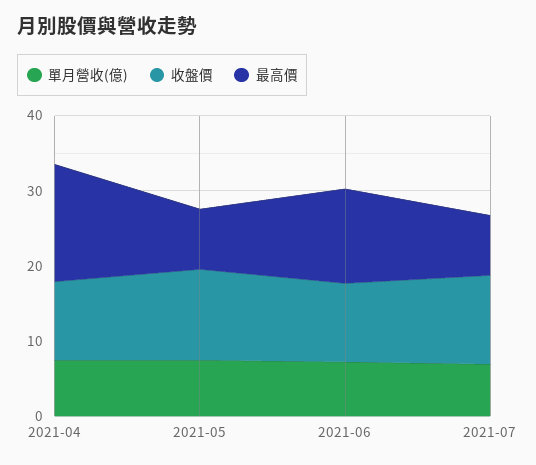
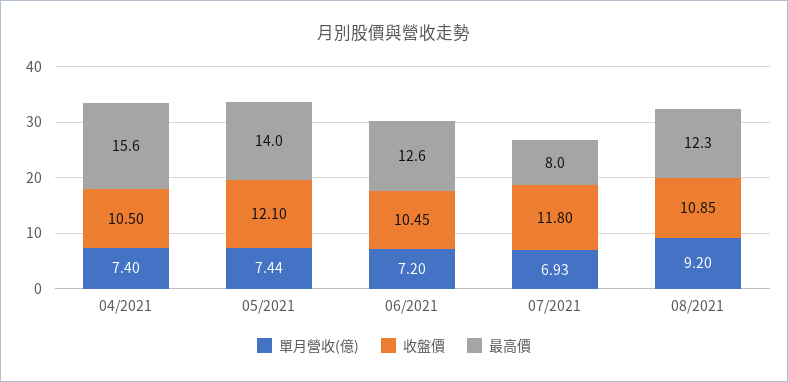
最高價, 2021-05: 8 -> 14
單月營收(億), 08/2021: none -> 9.2
收盤價, 08/2021: none -> 10.85
最高價, 08/2021: none -> 12.3

